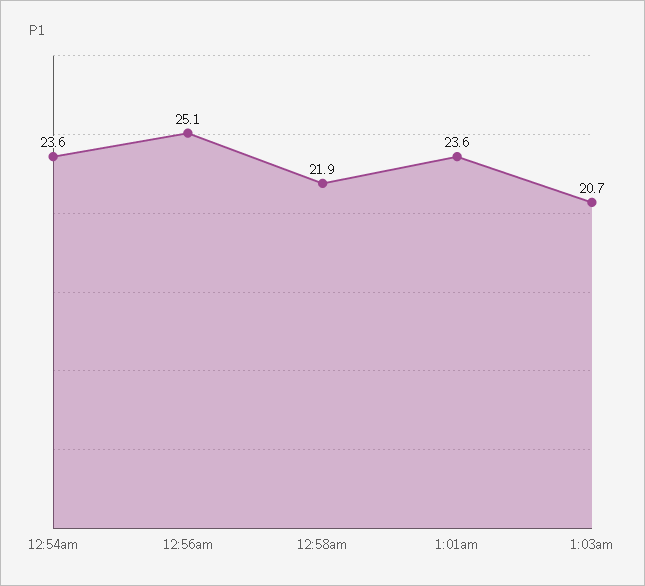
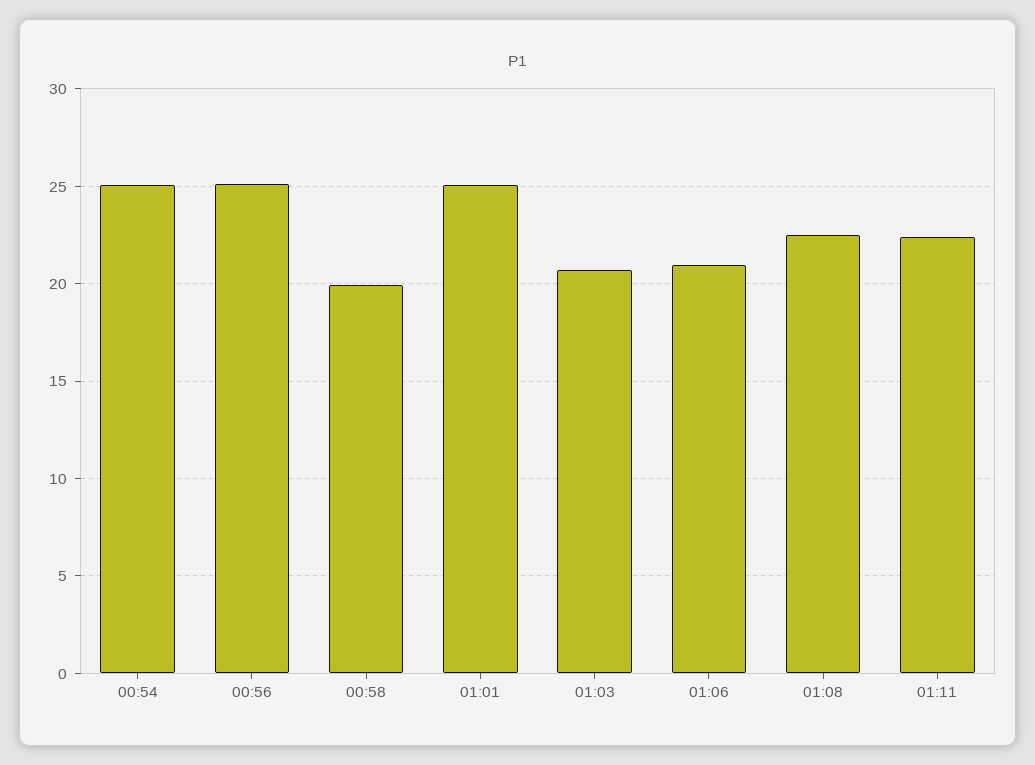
12:54am: 23.6 -> 25
12:58am: 21.9 -> 20
1:01am: 23.6 -> 25
01:06: none -> 21
01:08: none -> 22.5
01:11: none -> 22.5

